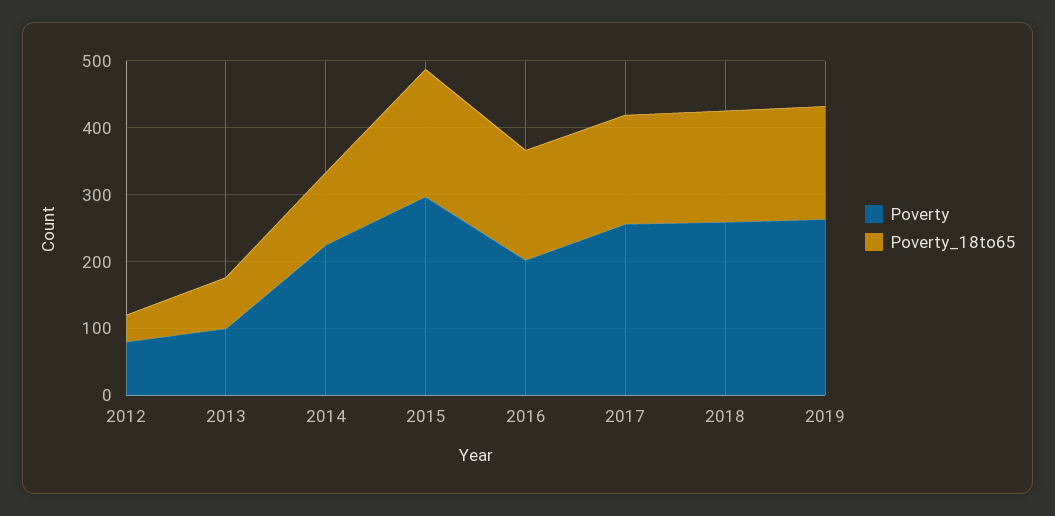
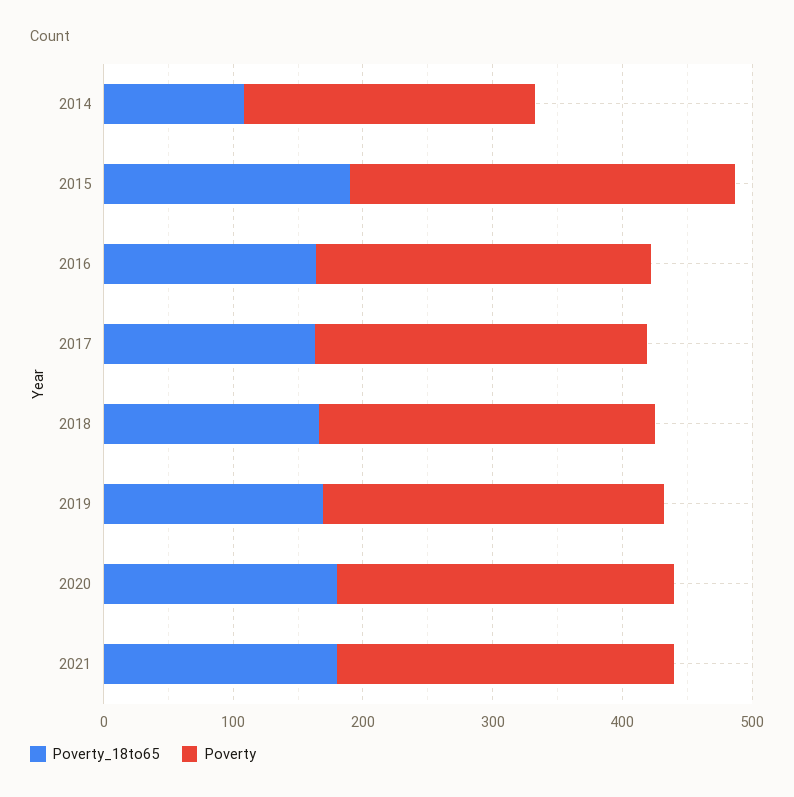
Poverty, 2012: 80 -> none
Poverty_18to65, 2012: 40 -> none
Poverty, 2013: 100 -> none
Poverty_18to65, 2013: 80 -> none
Poverty, 2016: 200 -> 260
Poverty_18to65, 2020: none -> 180
Poverty, 2020: none -> 260
Poverty_18to65, 2021: none -> 180
Poverty, 2021: none -> 260

